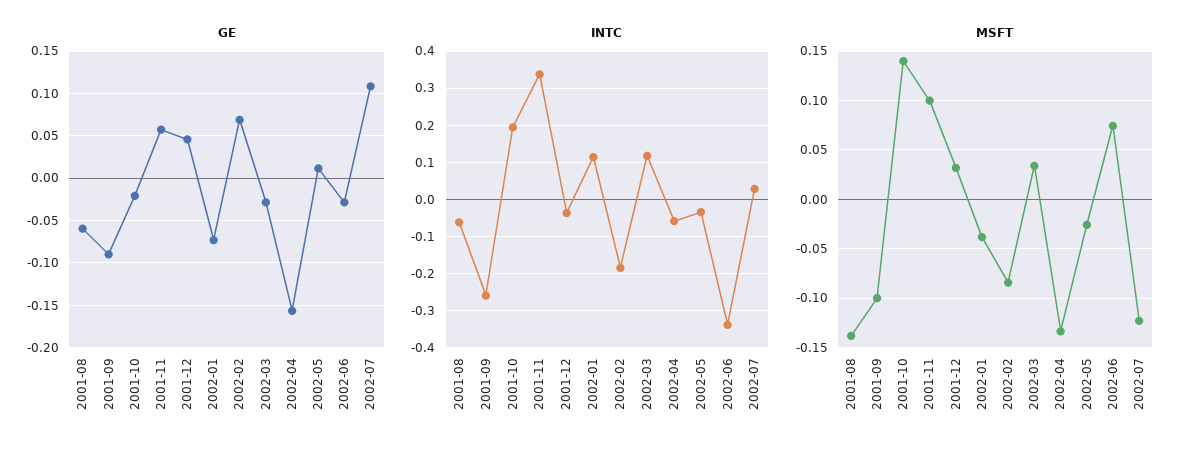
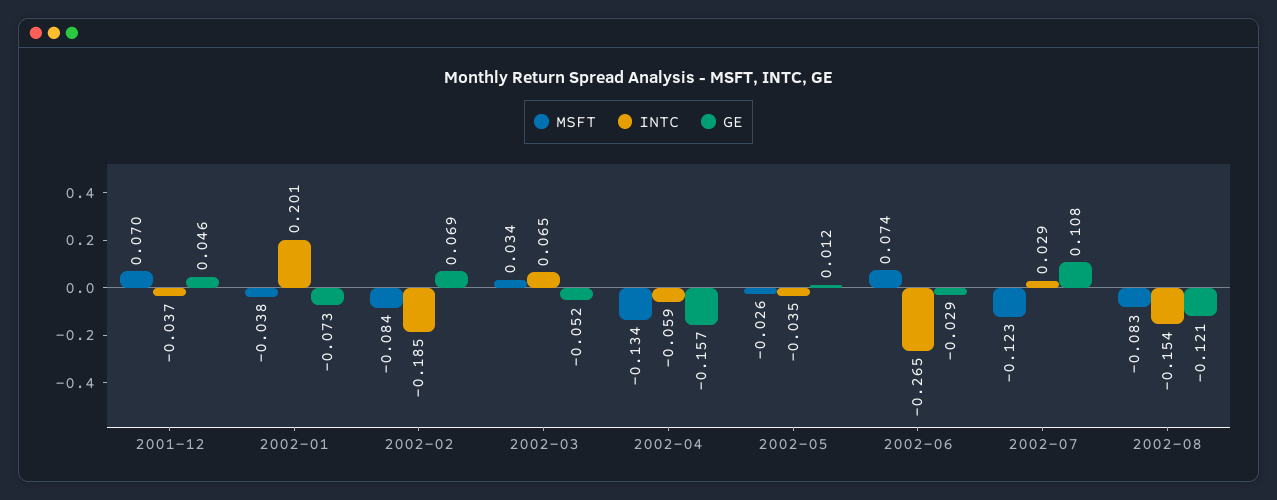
GE, 2001-08: -0.06 -> none
GE, 2001-09: -0.09 -> none
GE, 2001-10: -0.02 -> none
GE, 2001-11: 0.06 -> none
GE, 2002-03: -0.03 -> -0.052
INTC, 2001-08: -0.06 -> none
INTC, 2001-09: -0.26 -> none
INTC, 2001-10: 0.2 -> none
INTC, 2001-11: 0.34 -> none
INTC, 2002-01: 0.12 -> 0.201
INTC, 2002-03: 0.12 -> 0.065
INTC, 2002-06: -0.34 -> -0.265
MSFT, 2001-08: -0.14 -> none
MSFT, 2001-09: -0.1 -> none
MSFT, 2001-10: 0.14 -> none
MSFT, 2001-11: 0.1 -> none
MSFT, 2001-12: 0.03 -> 0.07
MSFT, 2002-08: none -> -0.083
INTC, 2002-08: none -> -0.154
GE, 2002-08: none -> -0.121

